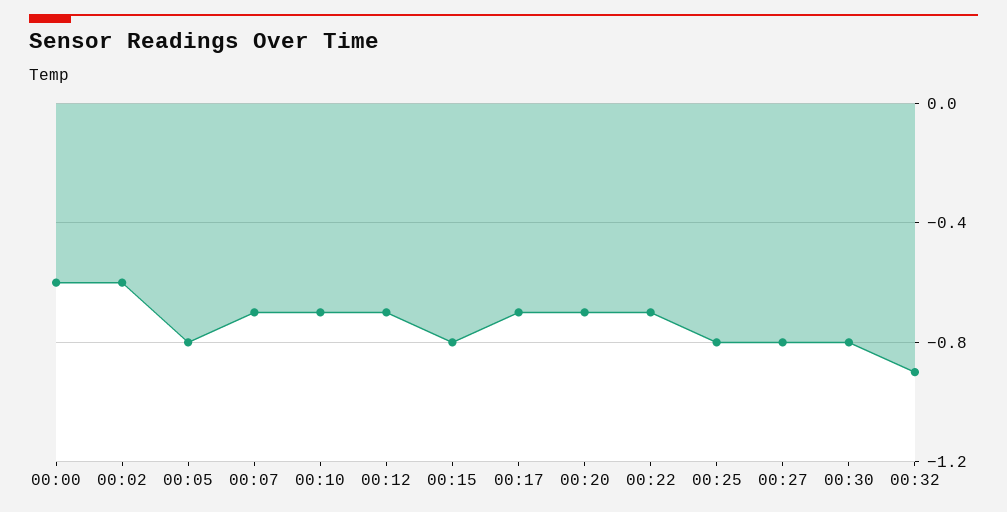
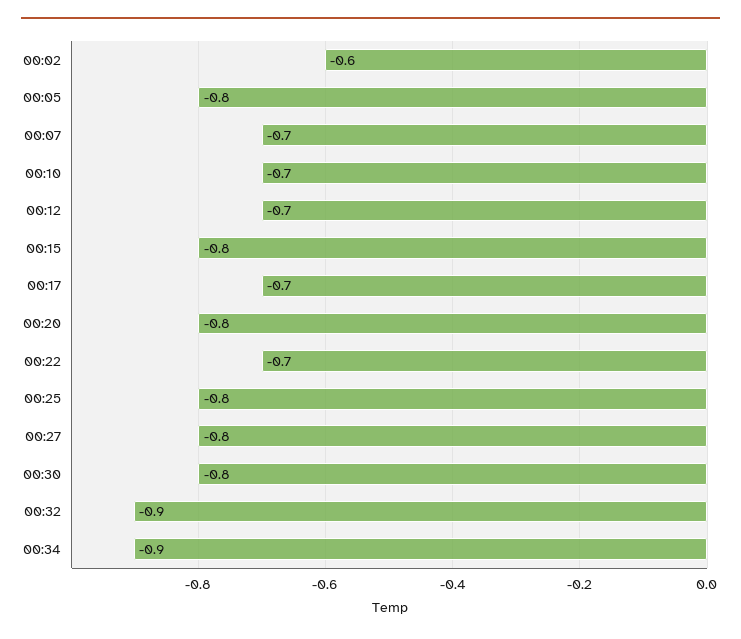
00:00: -0.6 -> none
00:20: -0.7 -> -0.8
00:34: none -> -0.9

